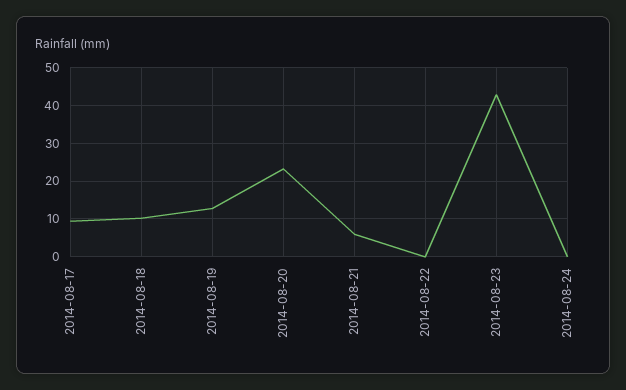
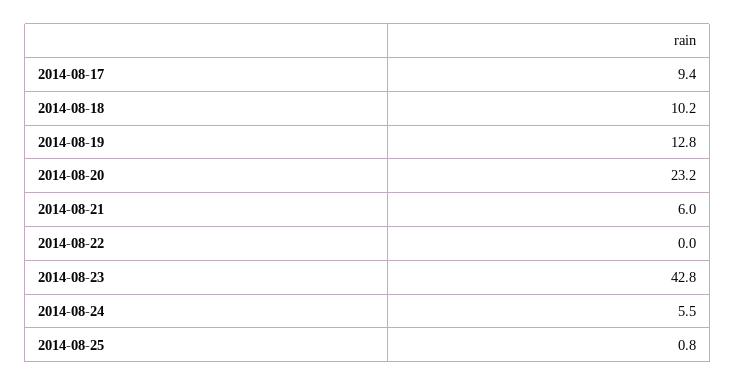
2014-08-24: 0 -> 5.5
2014-08-25: none -> 0.8

